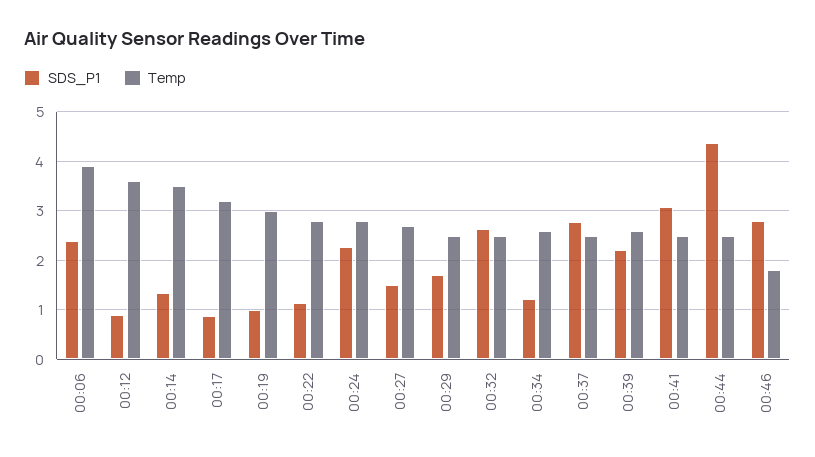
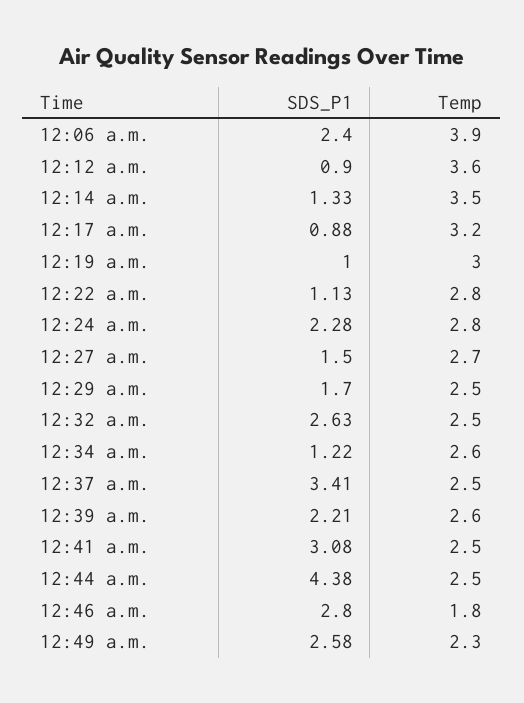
SDS_P1, 00:37: 2.8 -> 3.41
SDS_P1, 12:49 a.m.: none -> 2.58
Temp, 12:49 a.m.: none -> 2.3

